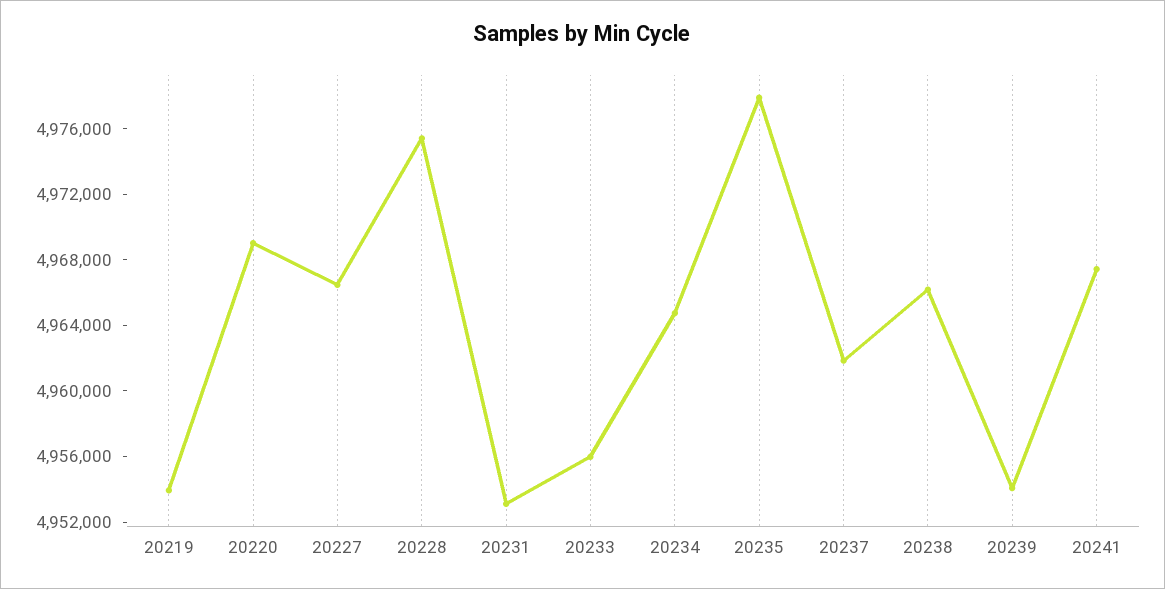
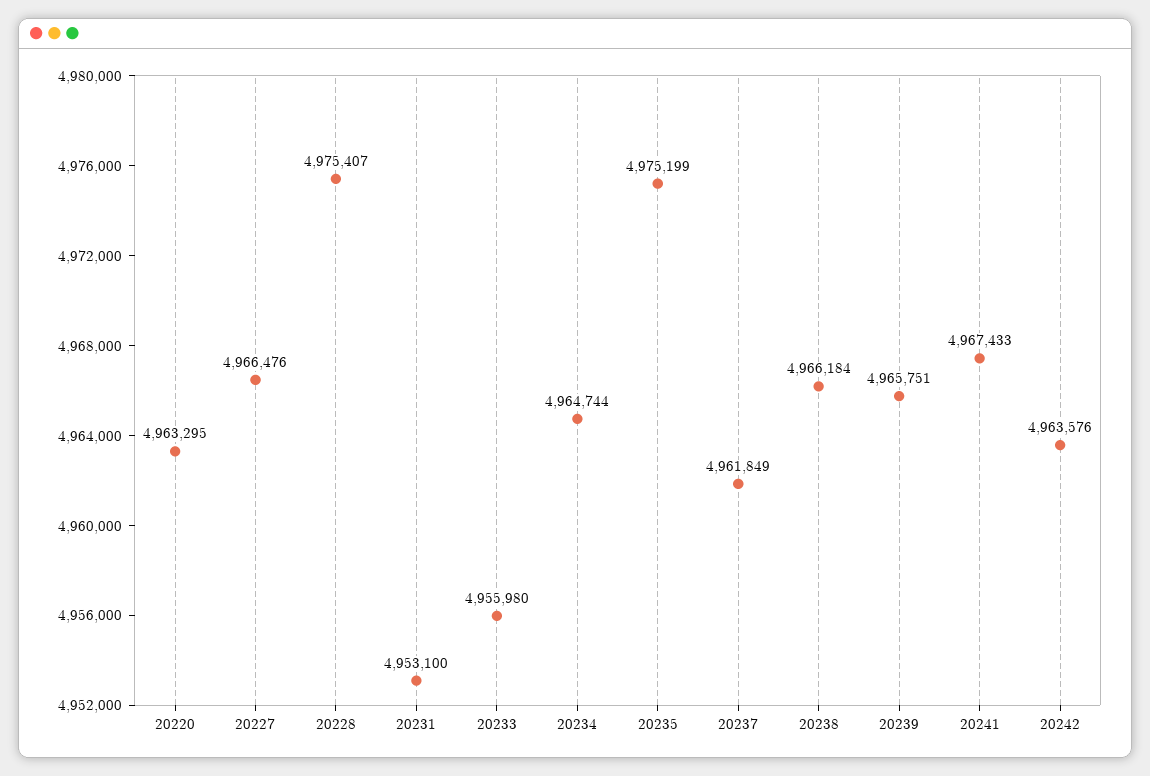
20219: 4954000 -> none
20220: 4969000 -> 4963295
20235: 4978000 -> 4975199
20239: 4954000 -> 4965751
20242: none -> 4963576

